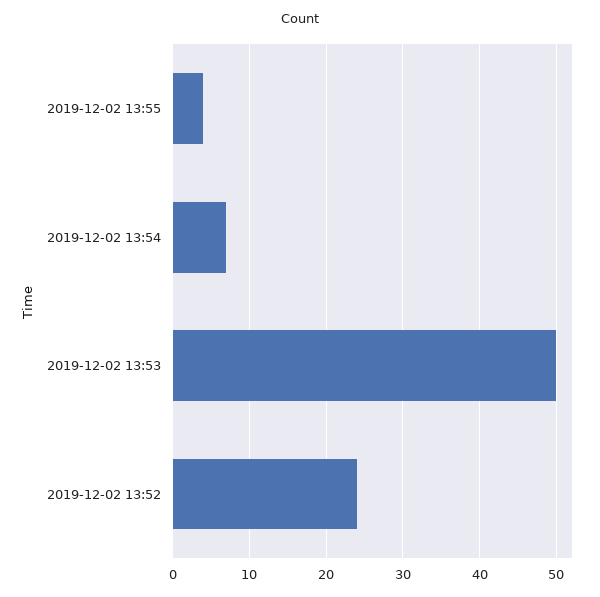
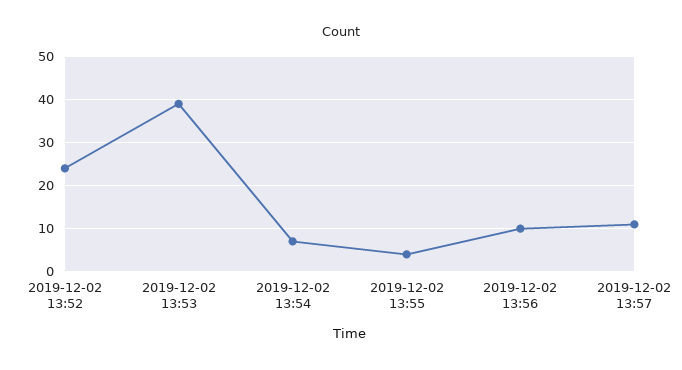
2019-12-02 13:53: 50 -> 40
2019-12-02 13:56: none -> 10
2019-12-02 13:57: none -> 10

